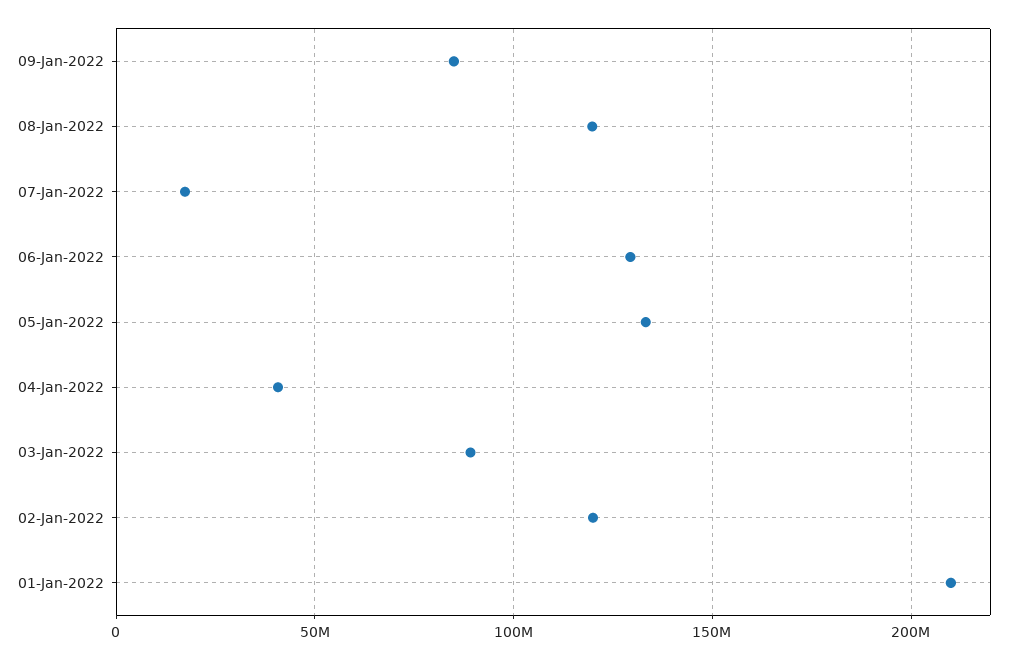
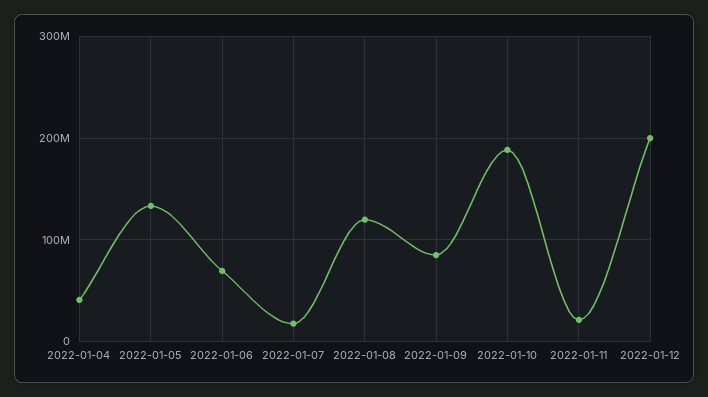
06-Jan-2022: 130000000 -> 70000000
03-Jan-2022: 90000000 -> none
02-Jan-2022: 120000000 -> none
01-Jan-2022: 210000000 -> none
2022-01-10: none -> 190000000
2022-01-11: none -> 20000000
2022-01-12: none -> 200000000

